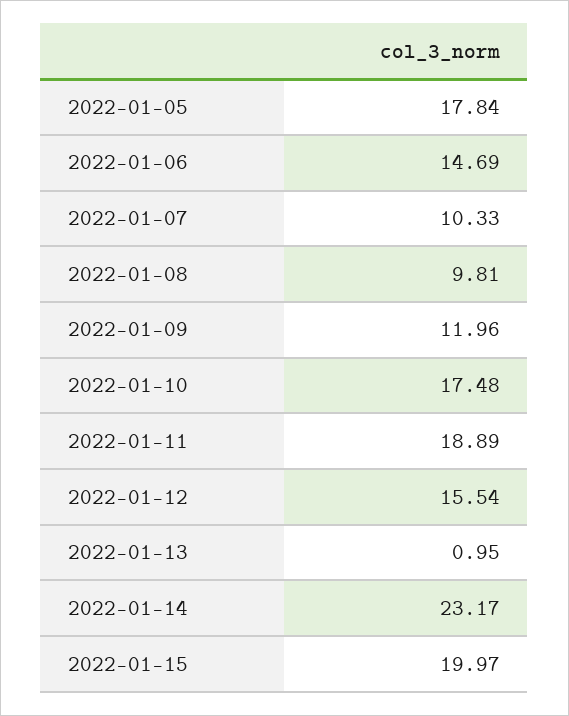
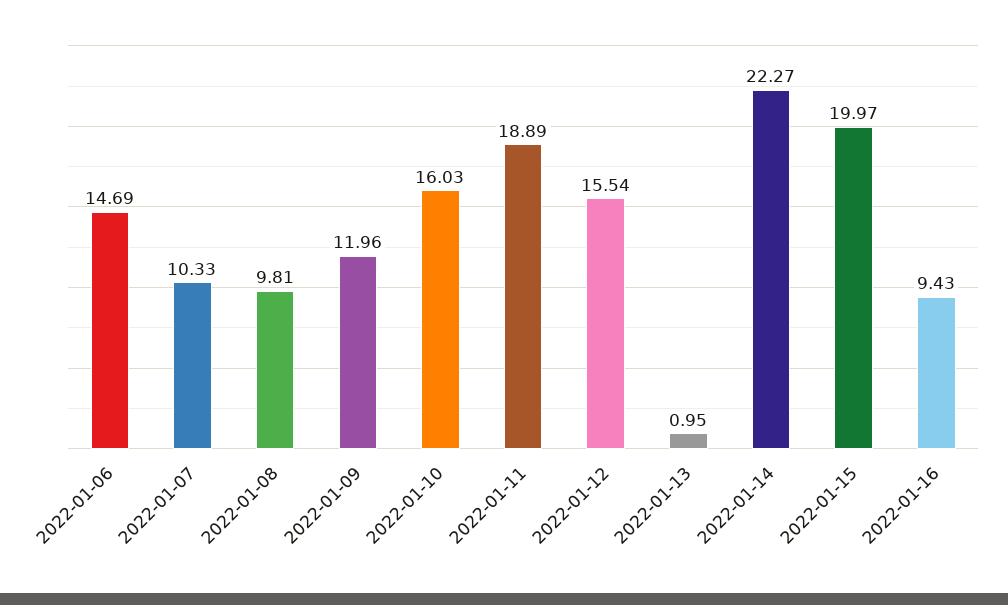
2022-01-05: 17.84 -> none
2022-01-10: 17.48 -> 16.03
2022-01-14: 23.17 -> 22.27
2022-01-16: none -> 9.43

